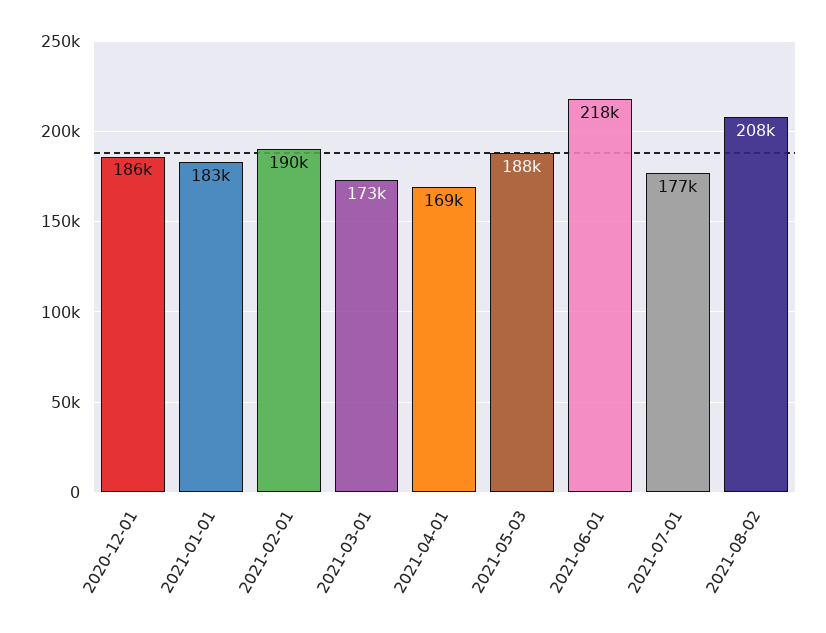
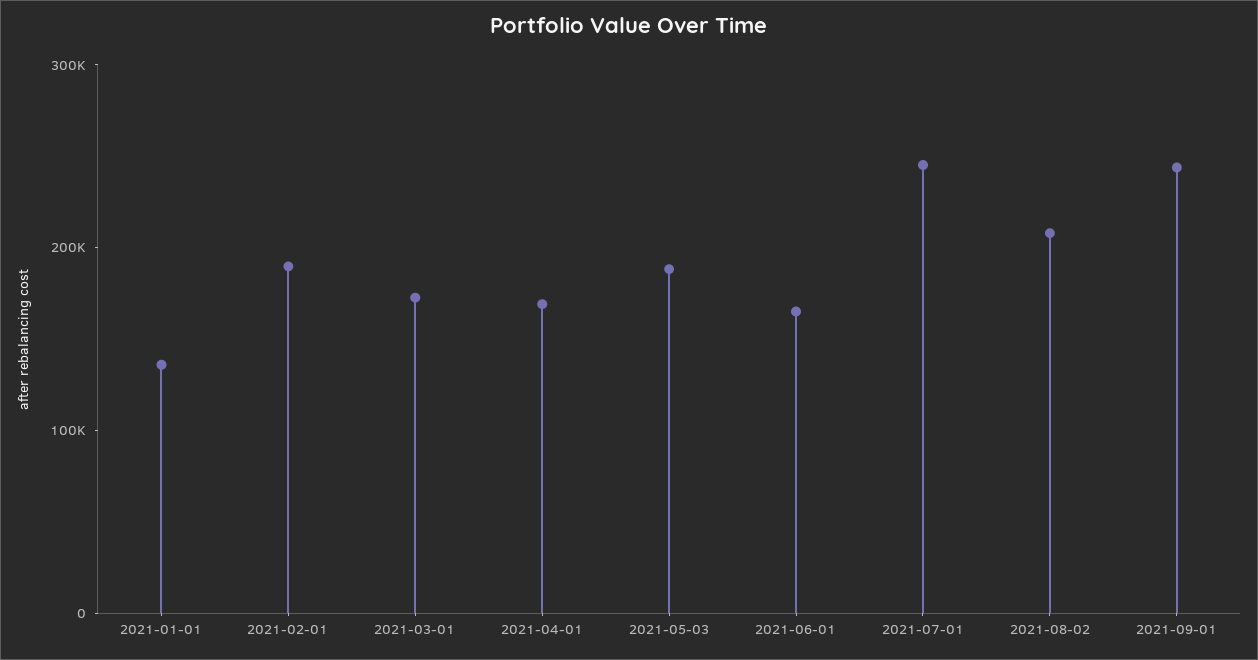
2020-12-01: 186000 -> none
2021-01-01: 183000 -> 140000
2021-06-01: 218000 -> 160000
2021-07-01: 177000 -> 240000
2021-09-01: none -> 240000

